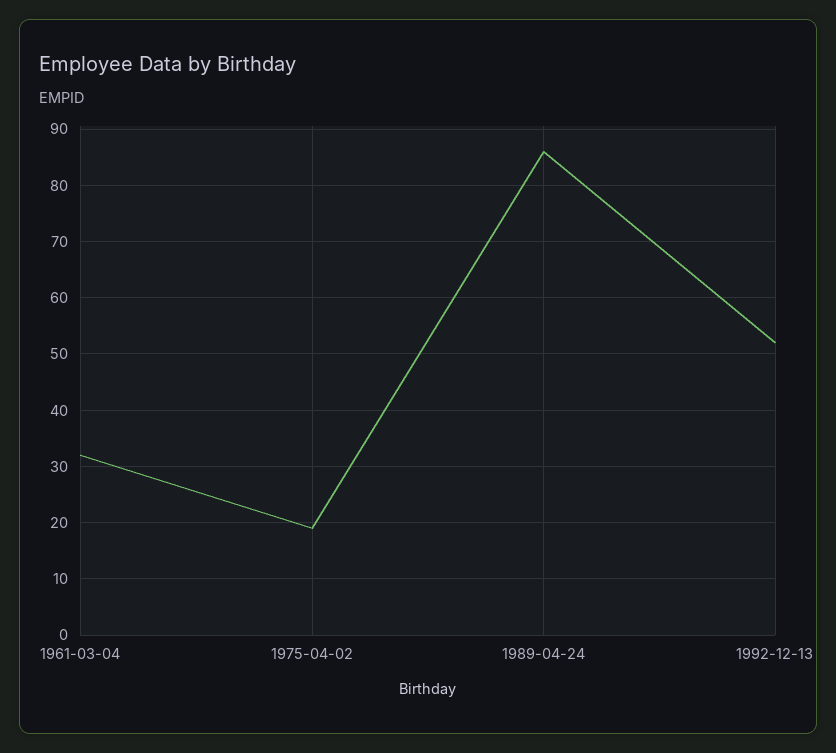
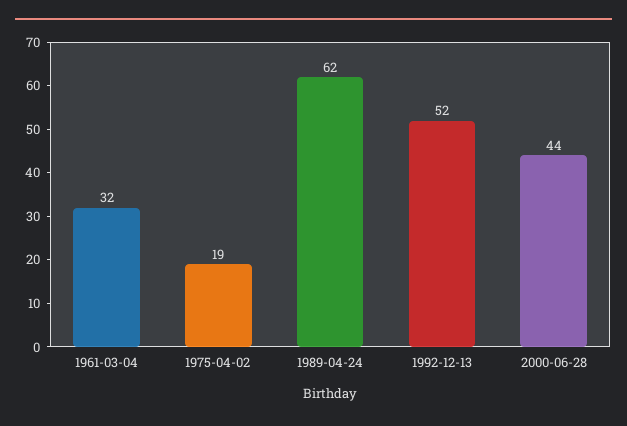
1989-04-24: 85 -> 62
2000-06-28: none -> 44

